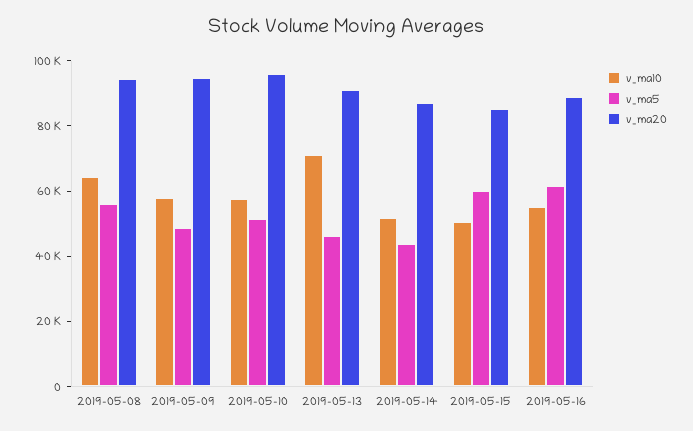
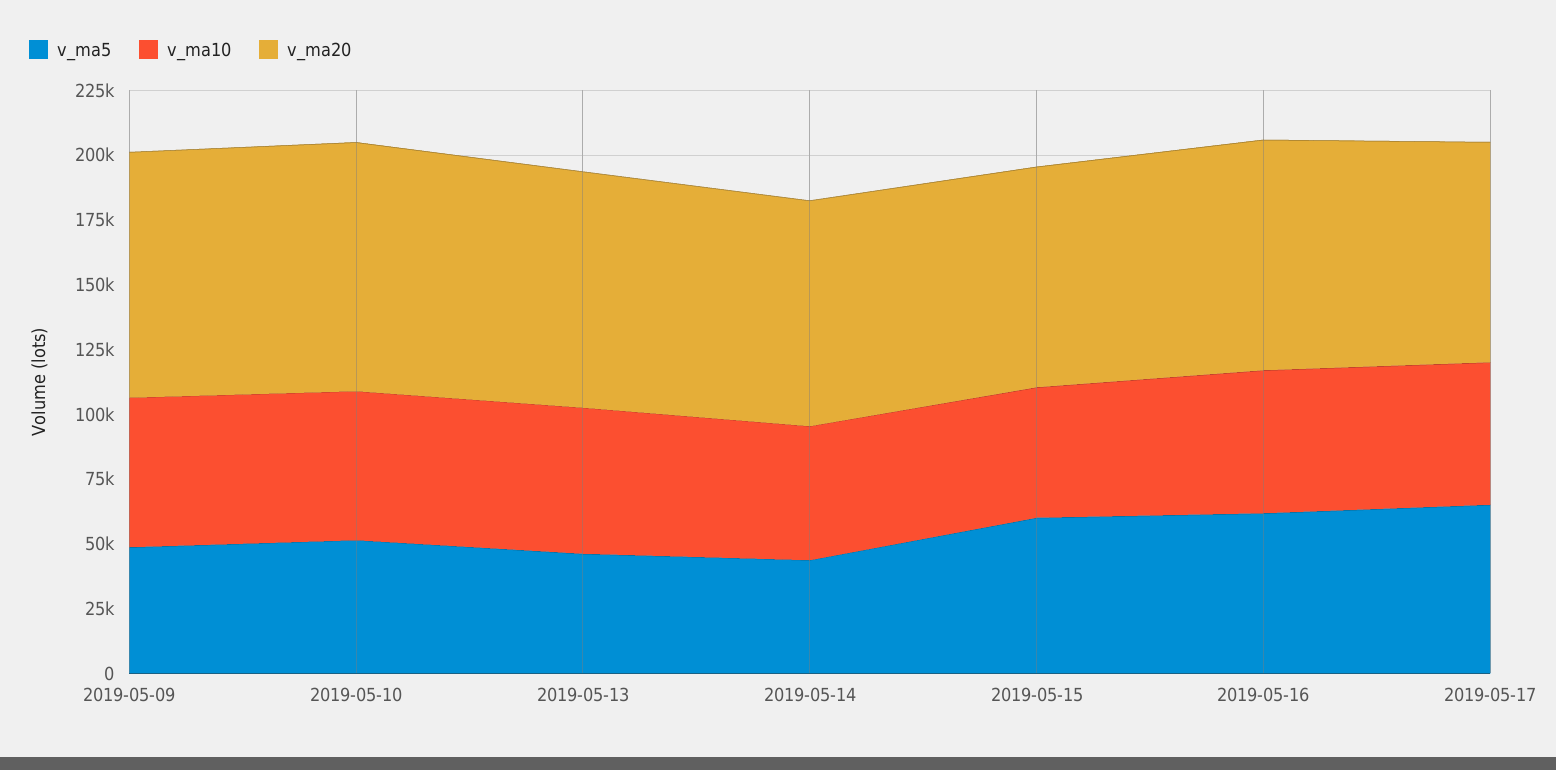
v_ma10, 2019-05-08: 65000 -> none
v_ma5, 2019-05-08: 55000 -> none
v_ma20, 2019-05-08: 95000 -> none
v_ma10, 2019-05-13: 70000 -> 55000
v_ma5, 2019-05-17: none -> 65000
v_ma10, 2019-05-17: none -> 55000
v_ma20, 2019-05-17: none -> 85000

